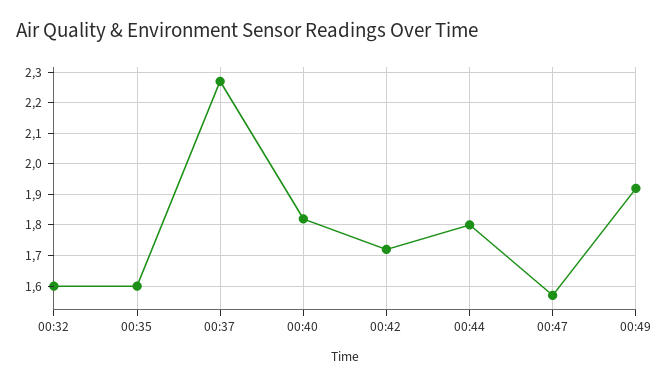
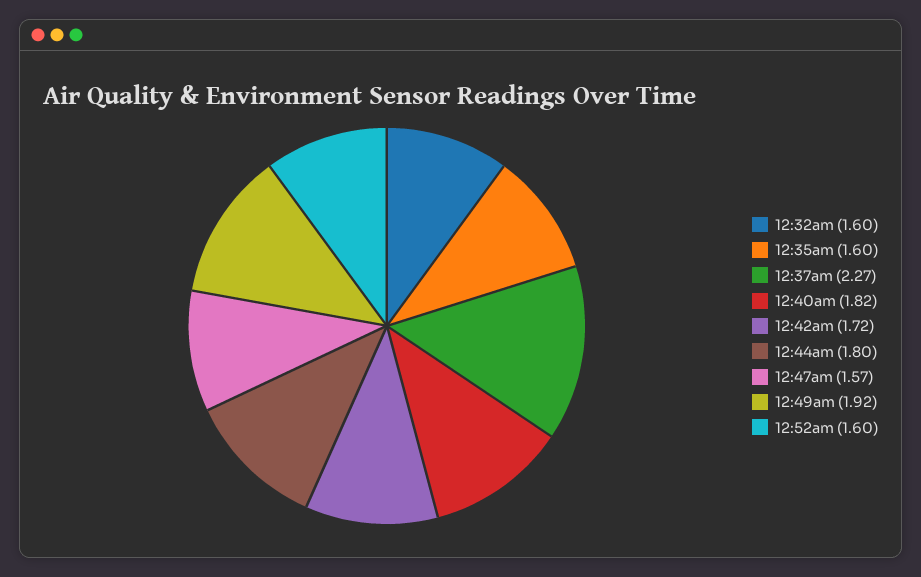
12:52am: none -> 1.6

